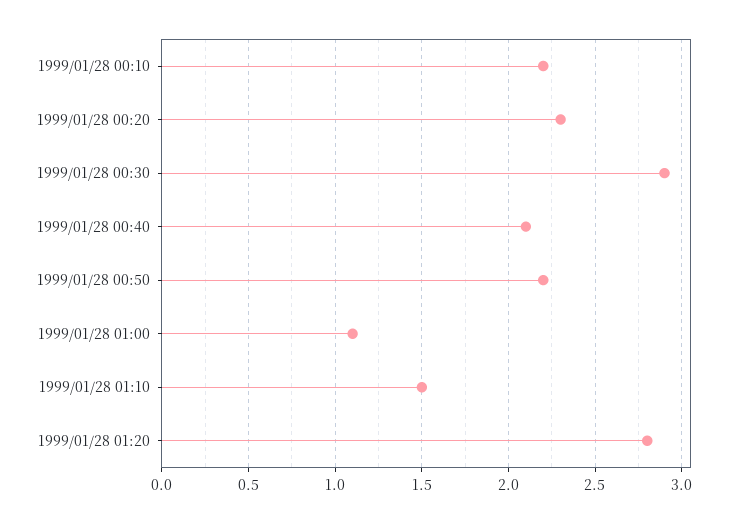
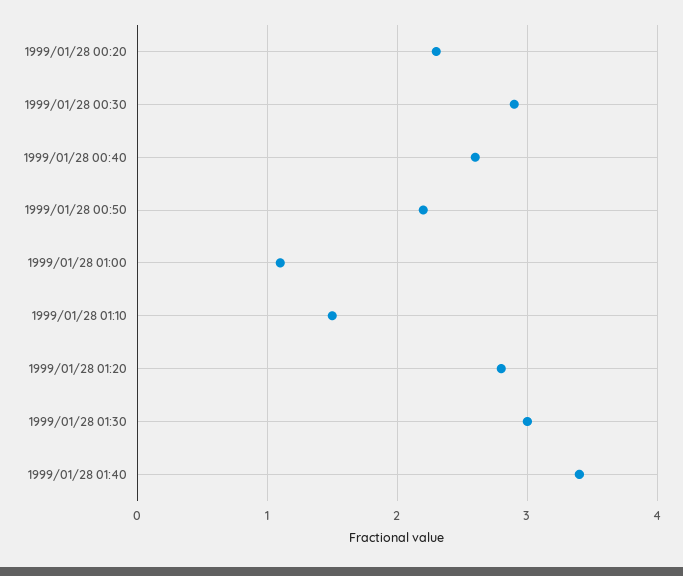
1999/01/28 00:10: 2.2 -> none
1999/01/28 00:40: 2.1 -> 2.6
1999/01/28 01:30: none -> 3
1999/01/28 01:40: none -> 3.4

